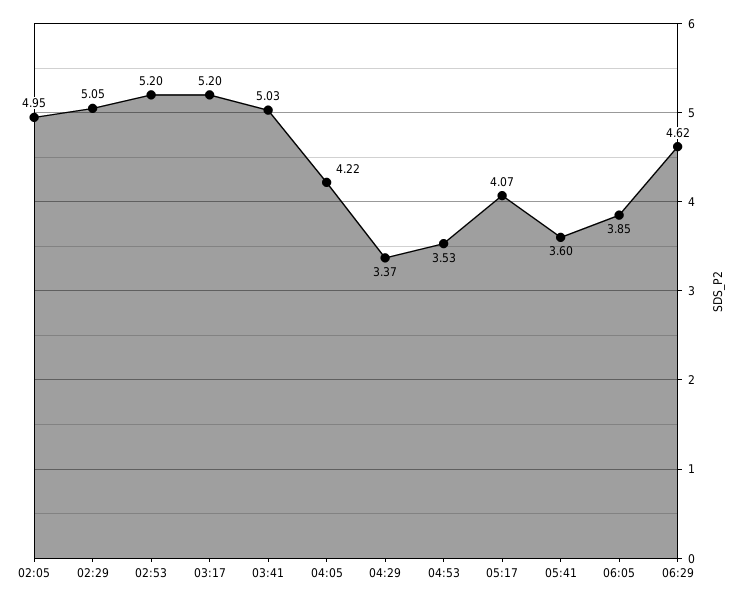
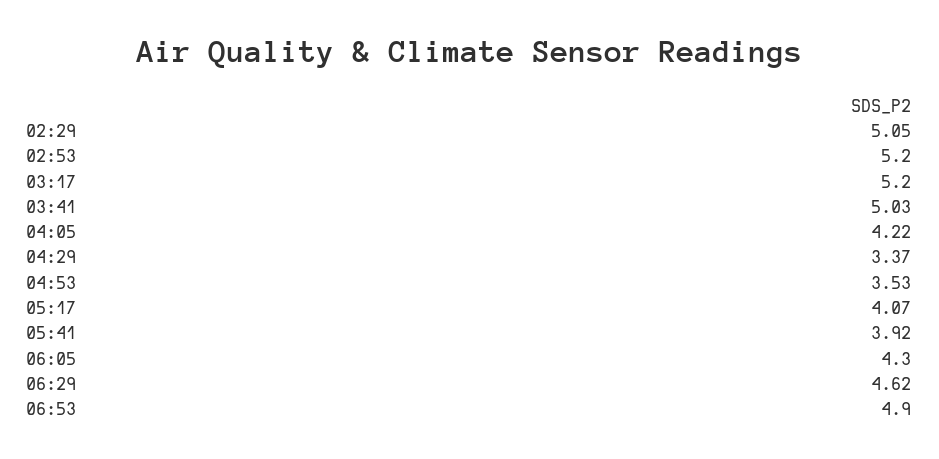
02:05: 4.95 -> none
05:41: 3.6 -> 3.92
06:05: 3.85 -> 4.3
06:53: none -> 4.9

